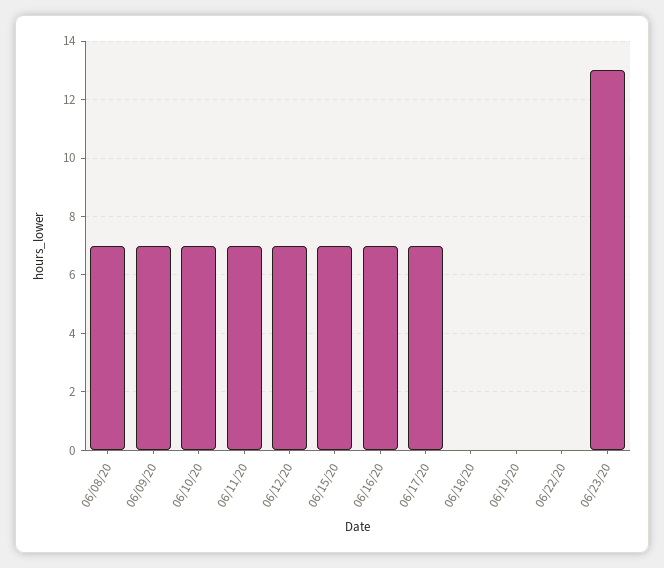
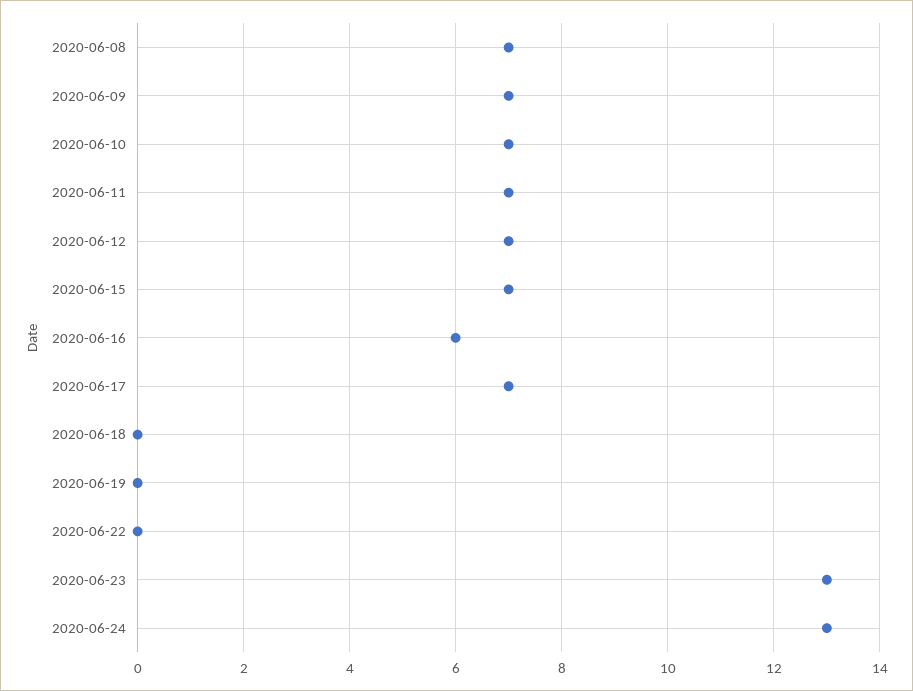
06/16/20: 7 -> 6
2020-06-24: none -> 13

